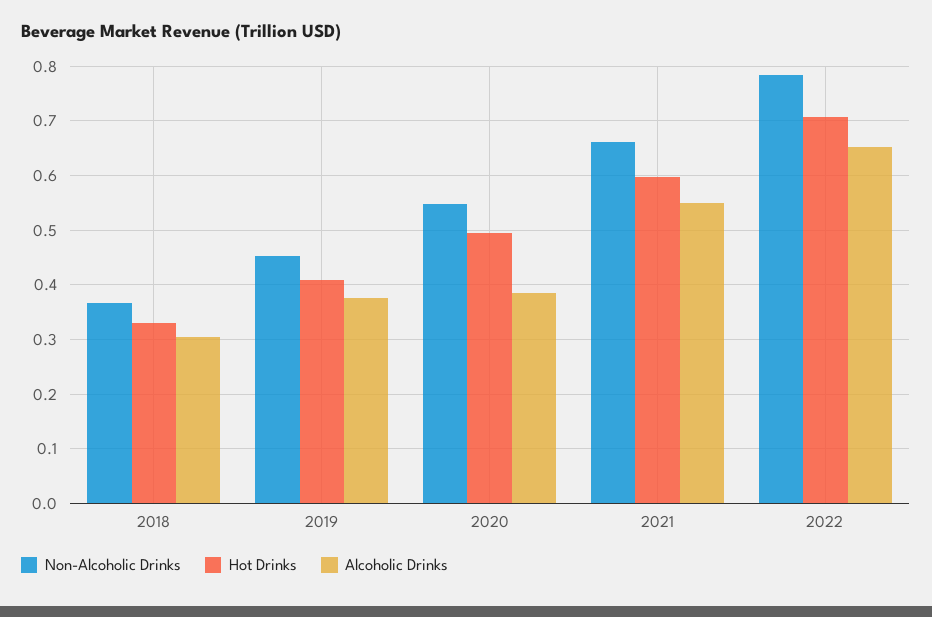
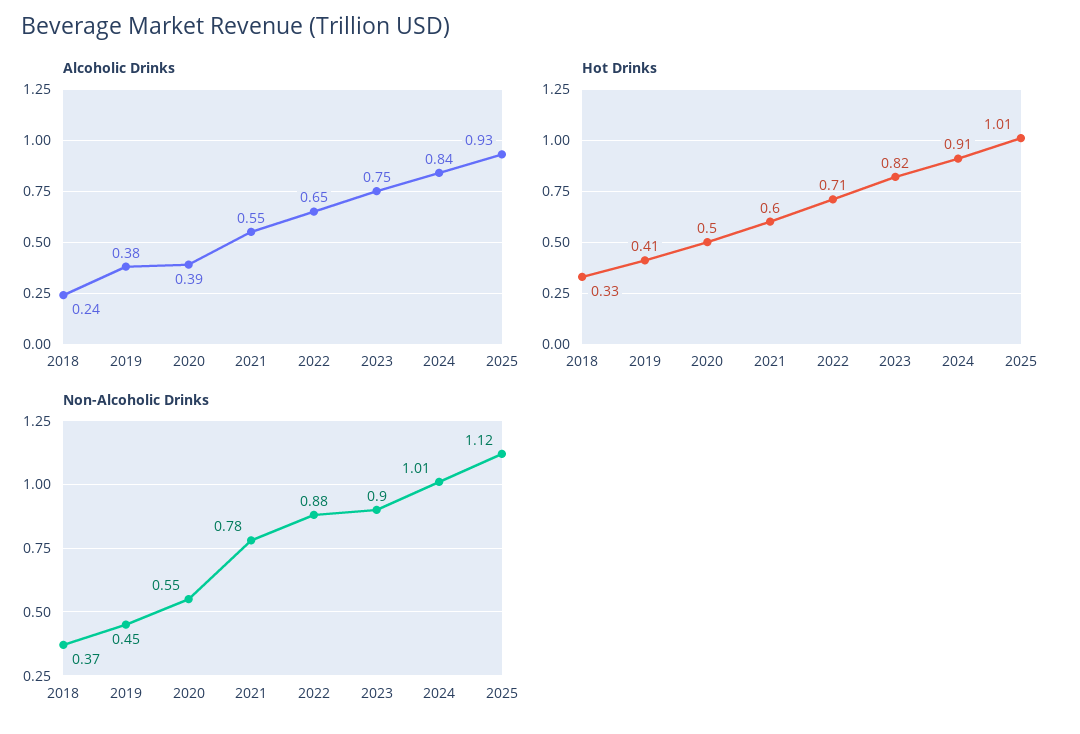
Alcoholic Drinks, 2018: 0.3 -> 0.24
Non-Alcoholic Drinks, 2021: 0.66 -> 0.78
Non-Alcoholic Drinks, 2022: 0.78 -> 0.88
Alcoholic Drinks, 2023: none -> 0.75
Alcoholic Drinks, 2024: none -> 0.84
Alcoholic Drinks, 2025: none -> 0.93
Hot Drinks, 2023: none -> 0.82
Hot Drinks, 2024: none -> 0.91
Hot Drinks, 2025: none -> 1.01
Non-Alcoholic Drinks, 2023: none -> 0.9
Non-Alcoholic Drinks, 2024: none -> 1.01
Non-Alcoholic Drinks, 2025: none -> 1.12

